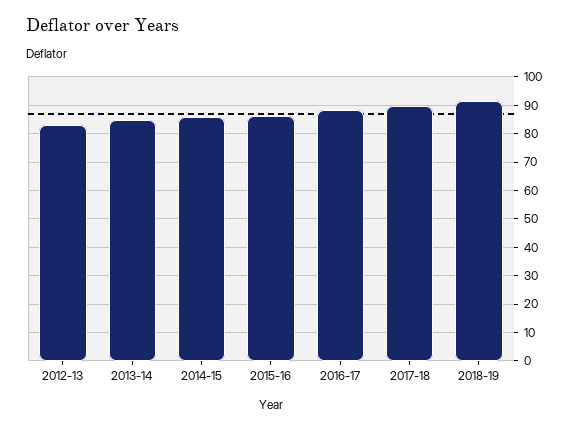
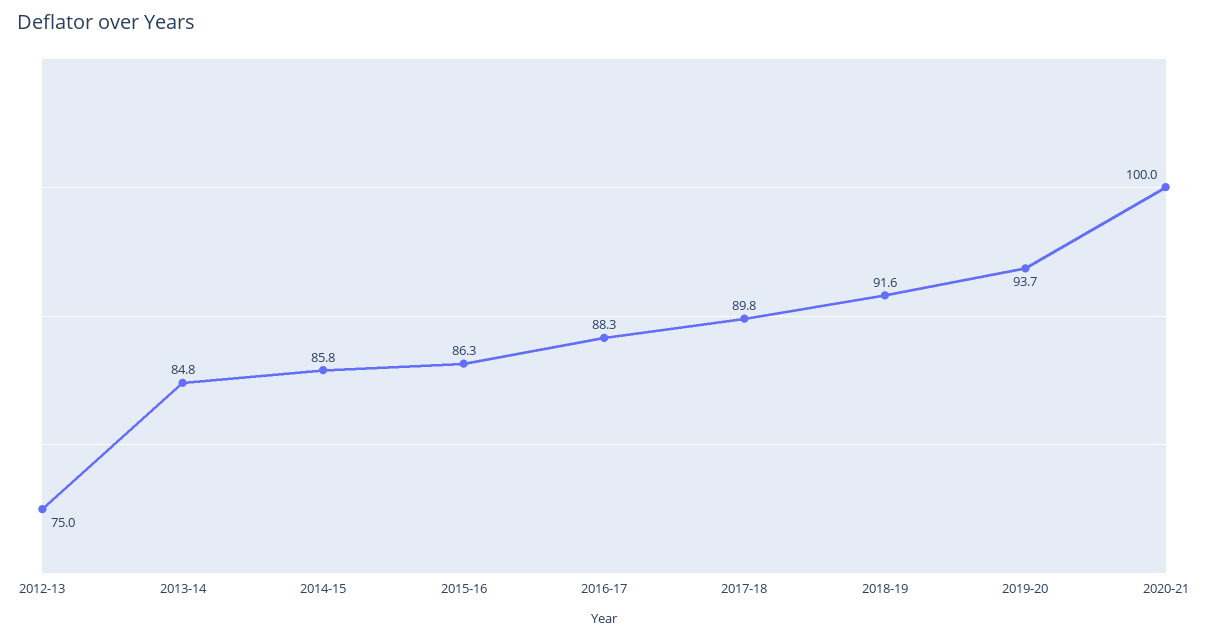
2012-13: 82.5 -> 75
2019-20: none -> 93.7
2020-21: none -> 100

